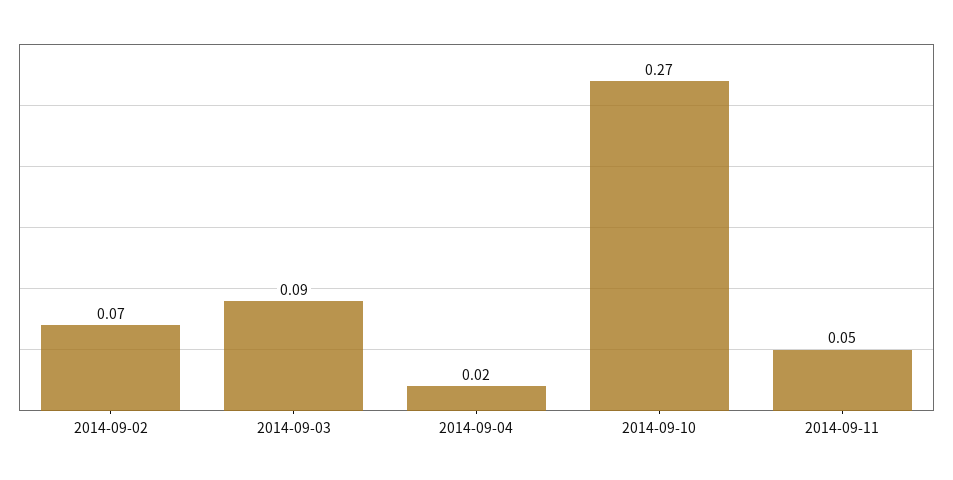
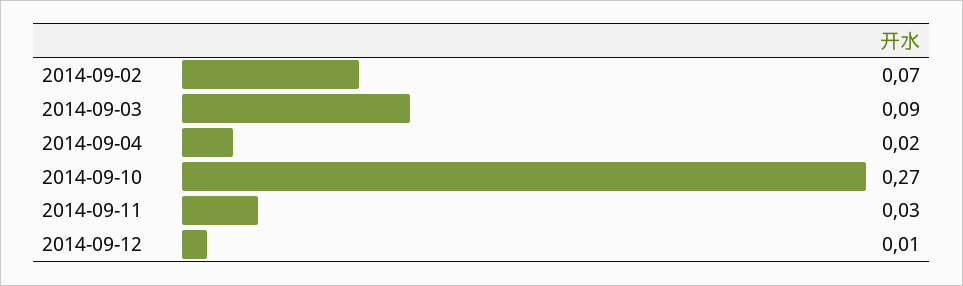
2014-09-11: 0.05 -> 0.03
2014-09-12: none -> 0.01

